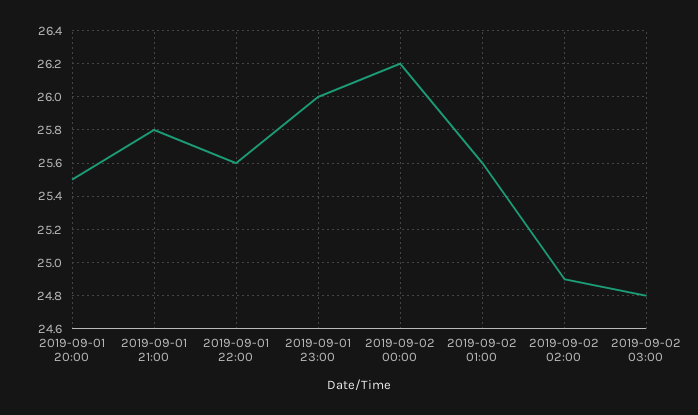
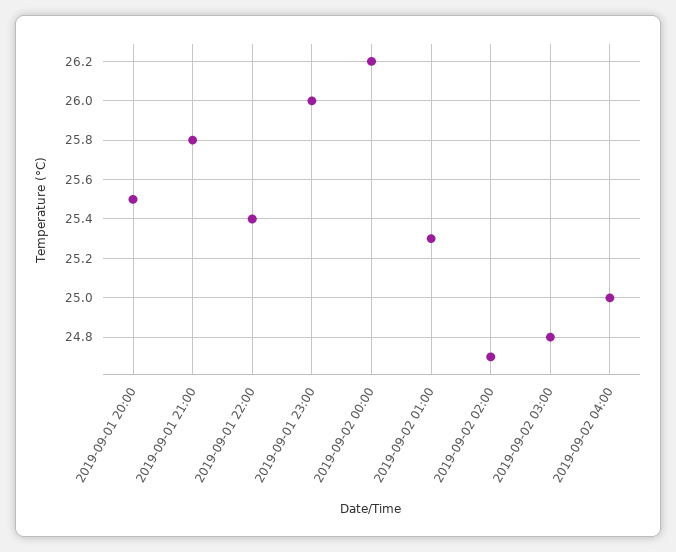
2019-09-01 22:00: 25.6 -> 25.4
2019-09-02 01:00: 25.6 -> 25.3
2019-09-02 02:00: 24.9 -> 24.7
2019-09-02 04:00: none -> 25

